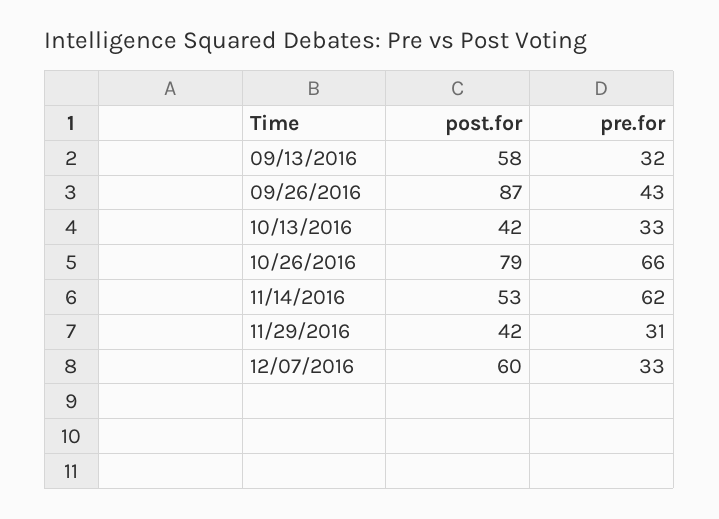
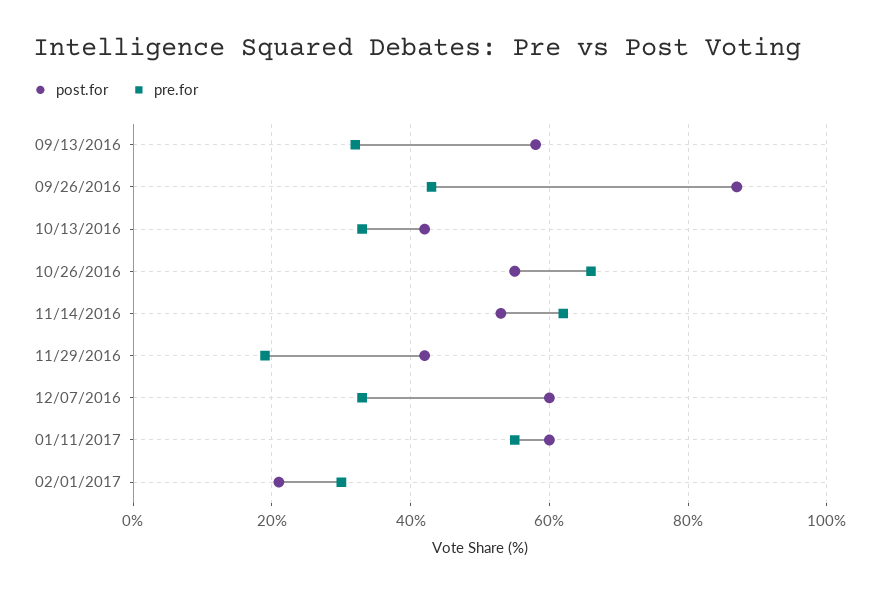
post.for, 10/26/2016: 79 -> 55
pre.for, 11/29/2016: 31 -> 20
post.for, 01/11/2017: none -> 60
pre.for, 01/11/2017: none -> 55
post.for, 02/01/2017: none -> 20
pre.for, 02/01/2017: none -> 30

